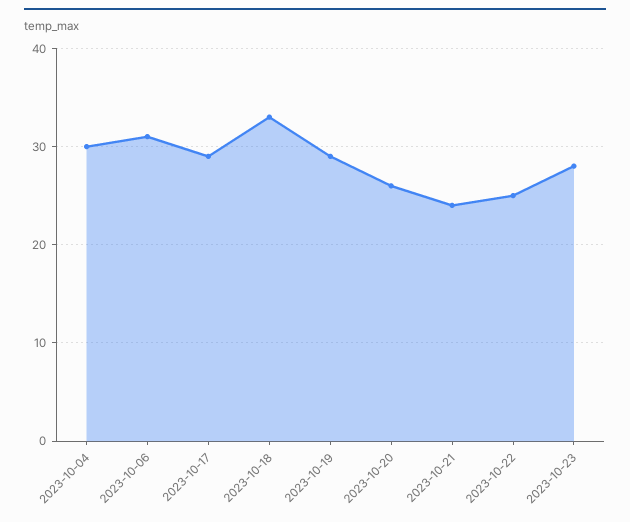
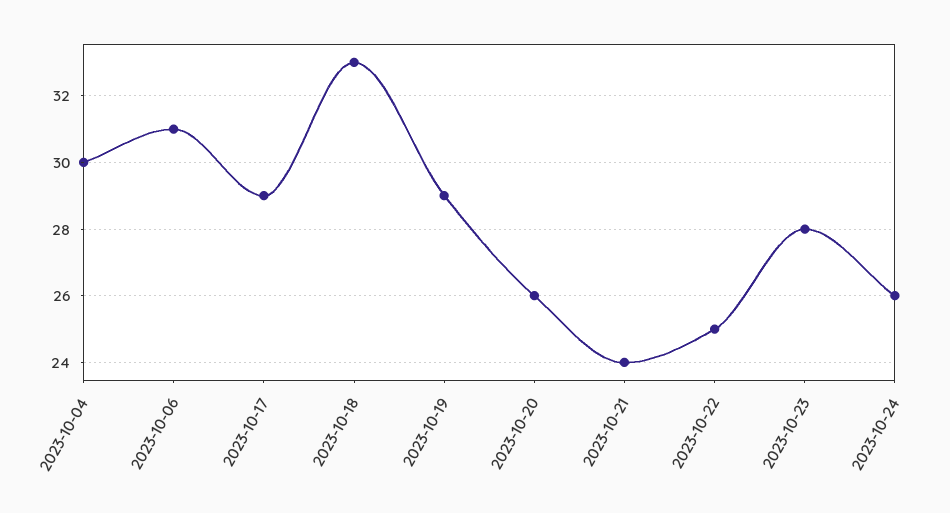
2023-10-24: none -> 26

